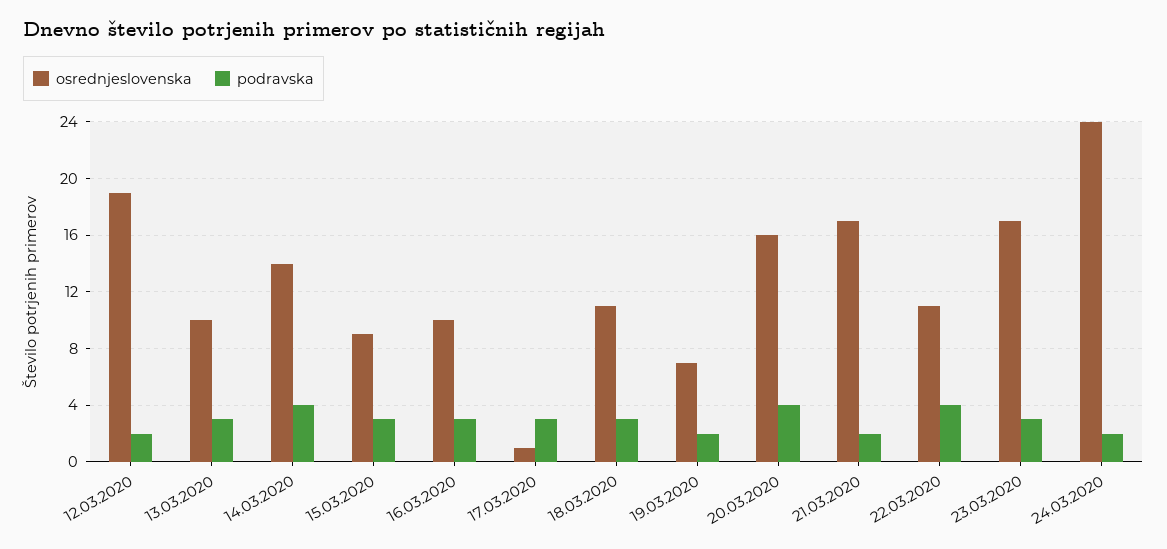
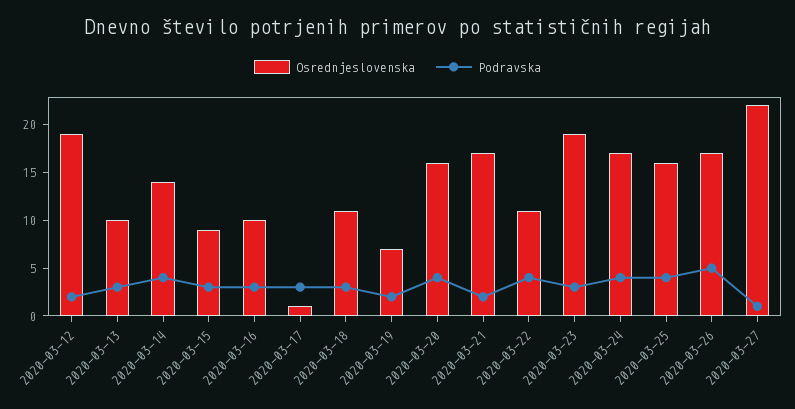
osrednjeslovenska, 23.03.2020: 17 -> 19
osrednjeslovenska, 24.03.2020: 24 -> 17
podravska, 24.03.2020: 2 -> 4
osrednjeslovenska, 2020-03-25: none -> 16
podravska, 2020-03-25: none -> 4
osrednjeslovenska, 2020-03-26: none -> 17
podravska, 2020-03-26: none -> 5
osrednjeslovenska, 2020-03-27: none -> 22
podravska, 2020-03-27: none -> 1

